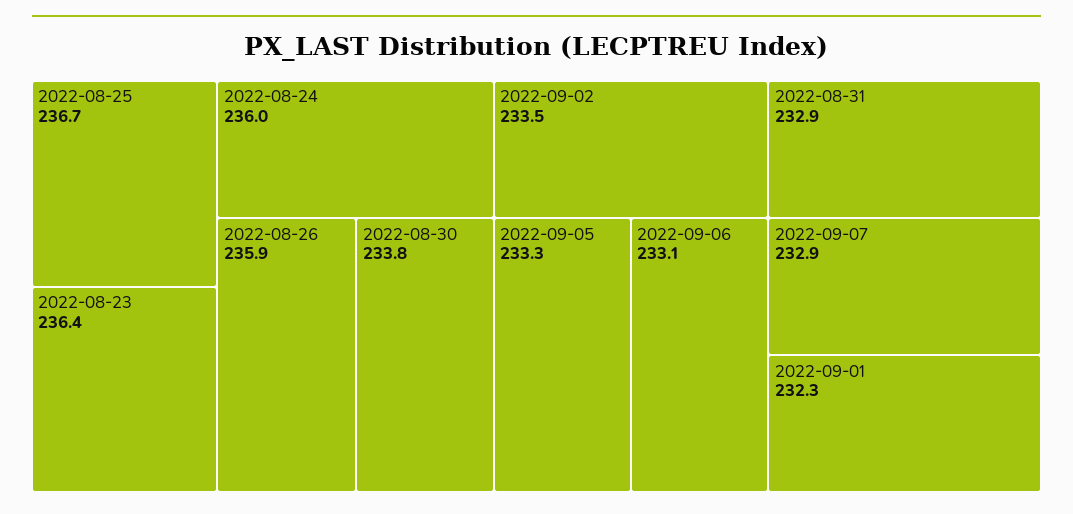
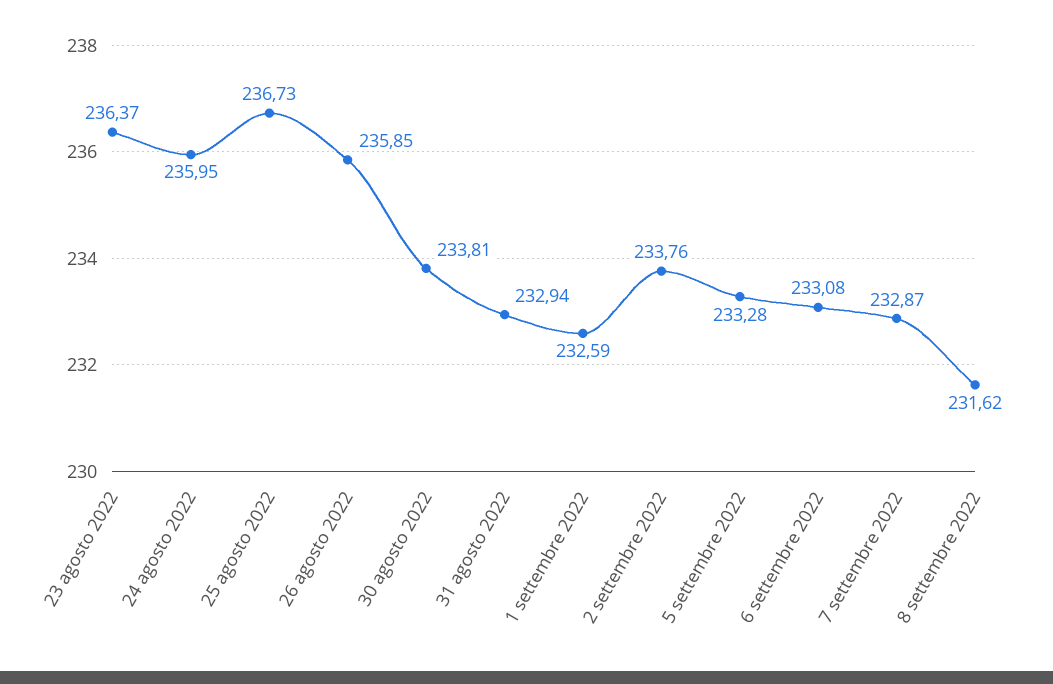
2022-09-02: 233.5 -> 233.76
2022-09-01: 232.3 -> 232.59
8 settembre 2022: none -> 231.62

